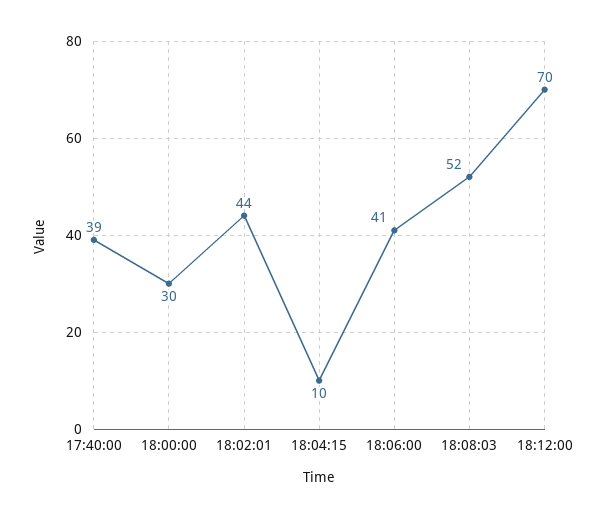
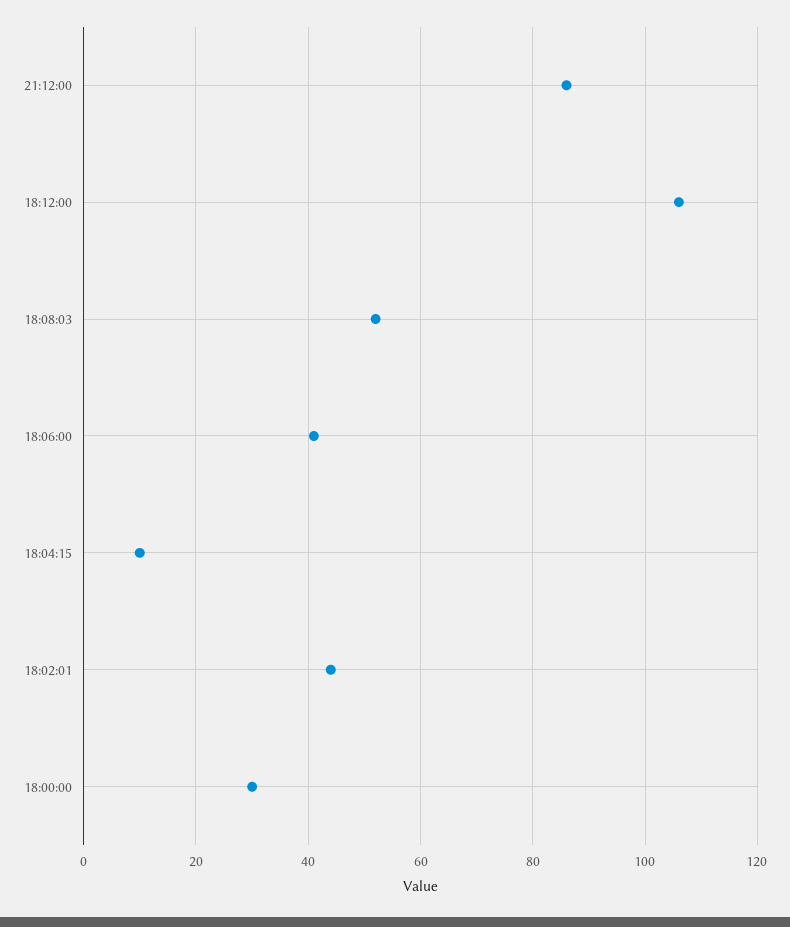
17:40:00: 39 -> none
18:12:00: 70 -> 105
21:12:00: none -> 85

